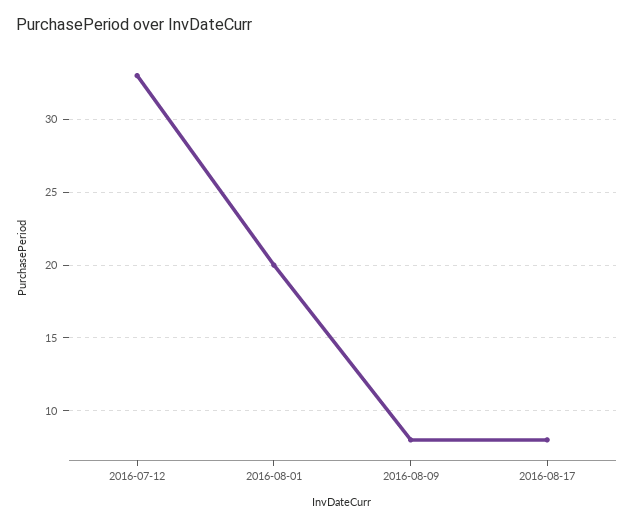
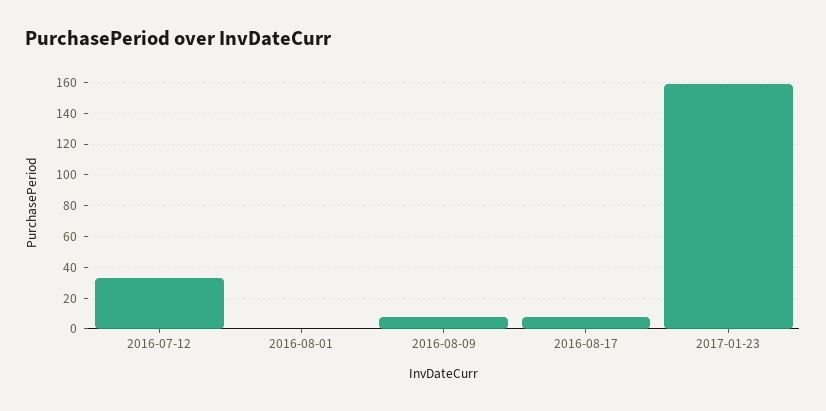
2016-08-01: 20 -> 0
2017-01-23: none -> 160

